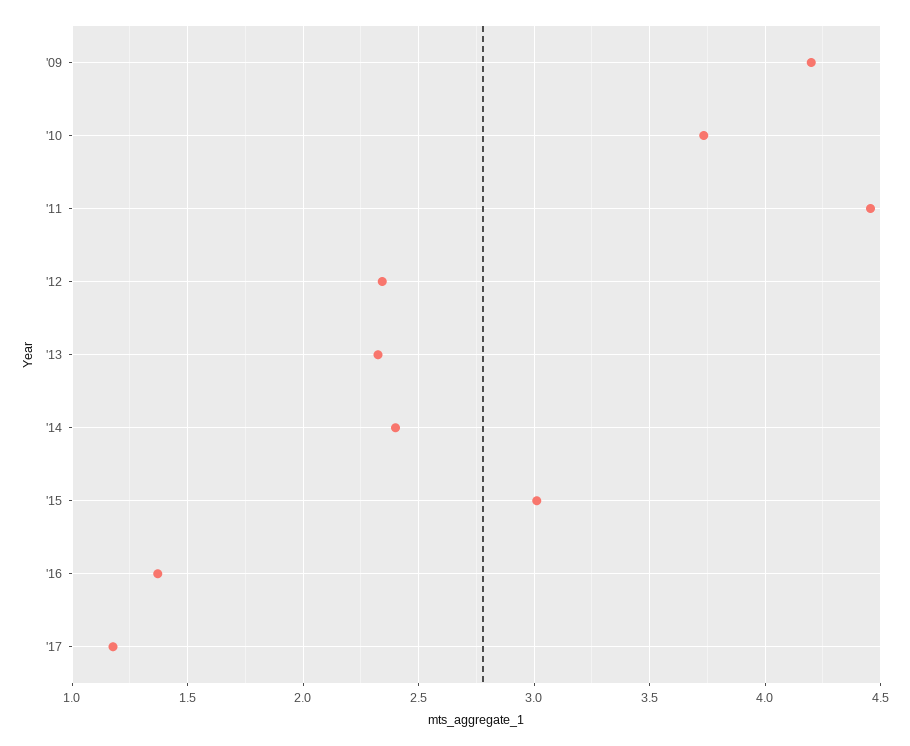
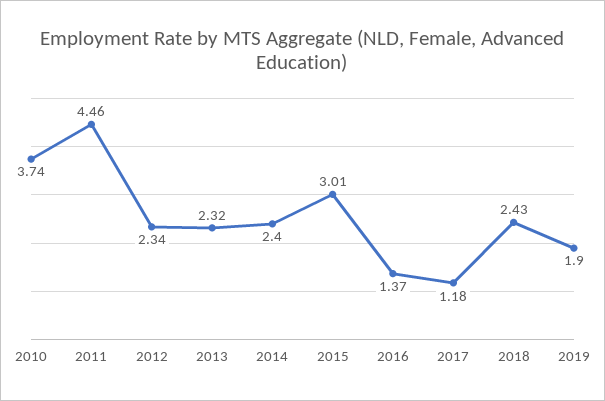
'09: 4.2 -> none
2018: none -> 2.43
2019: none -> 1.9

